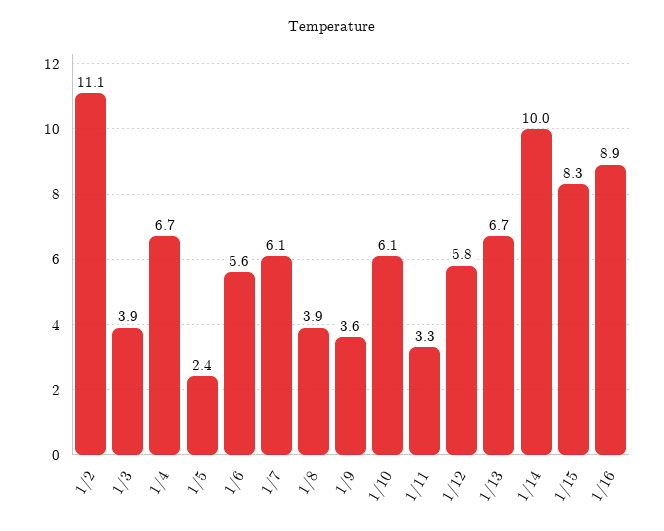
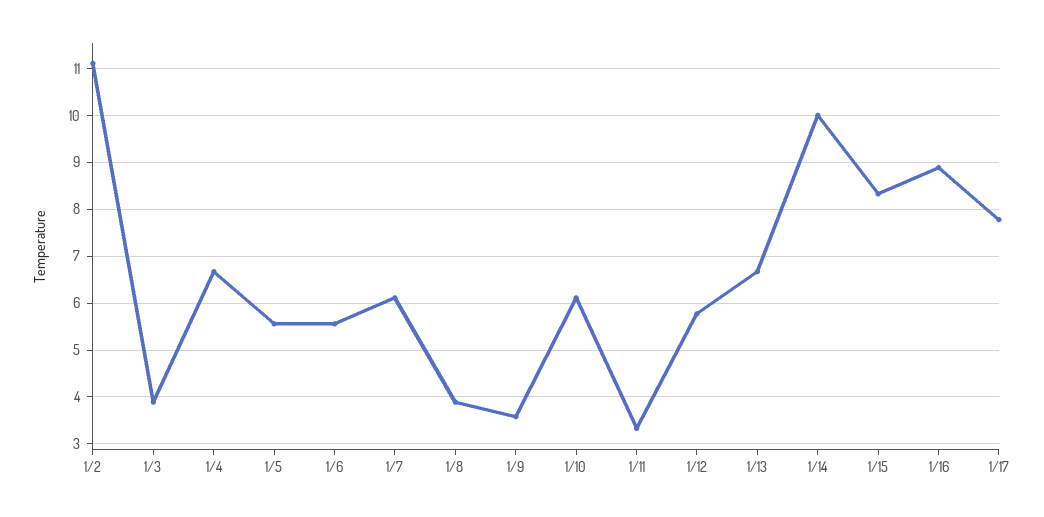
1/5: 2.4 -> 5.6
1/17: none -> 7.8

